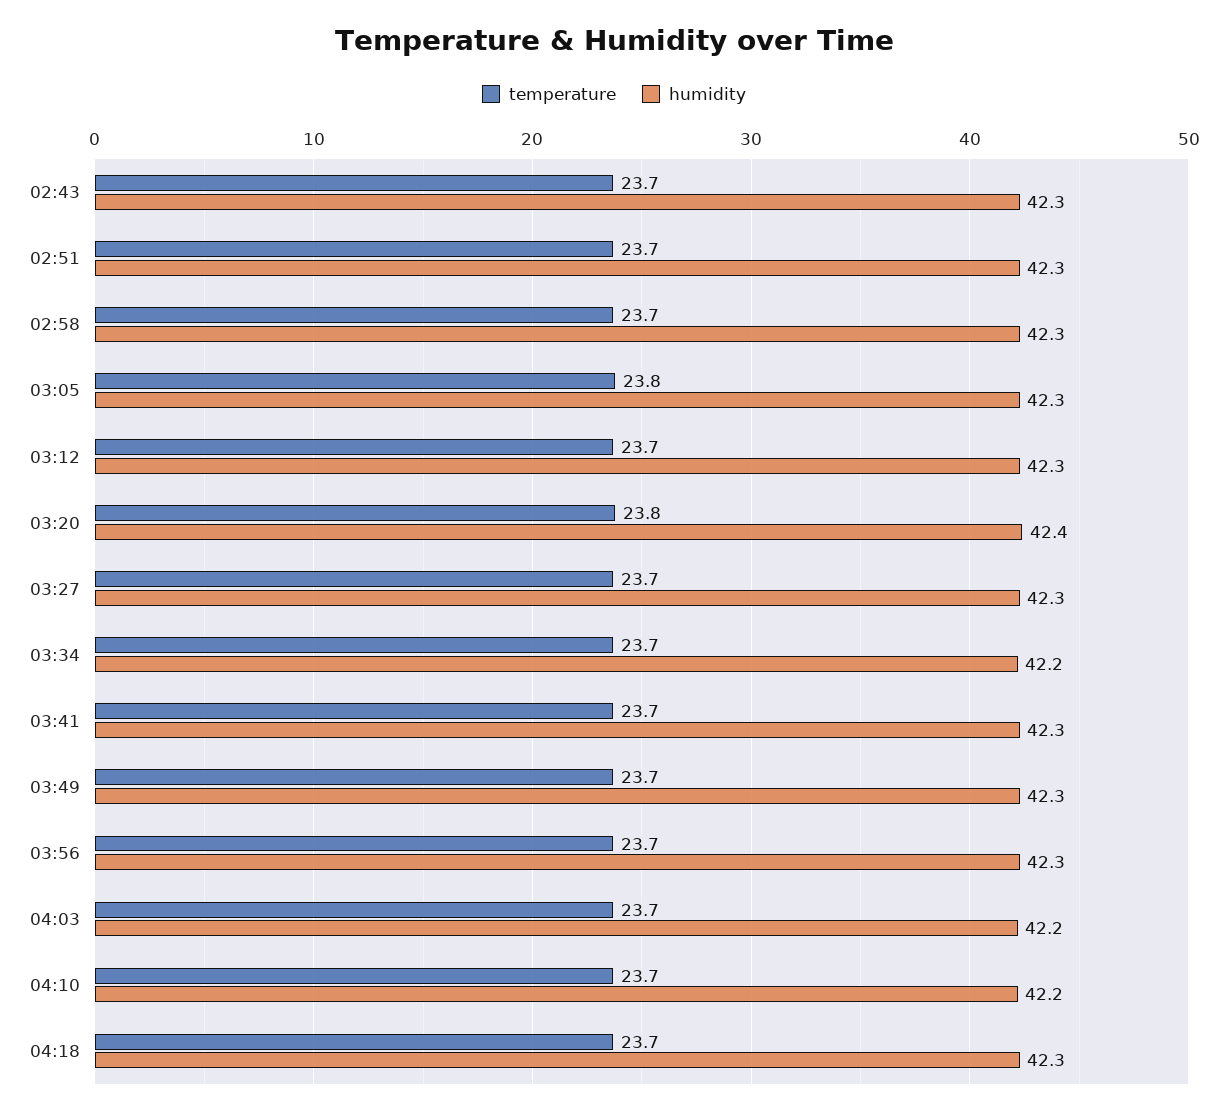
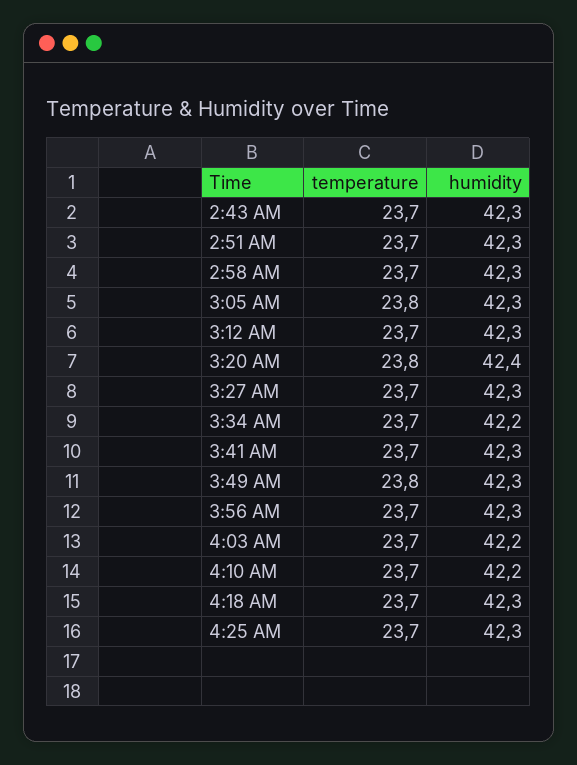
temperature, 03:49: 23.7 -> 23.8
temperature, 4:25 AM: none -> 23.7
humidity, 4:25 AM: none -> 42.3

